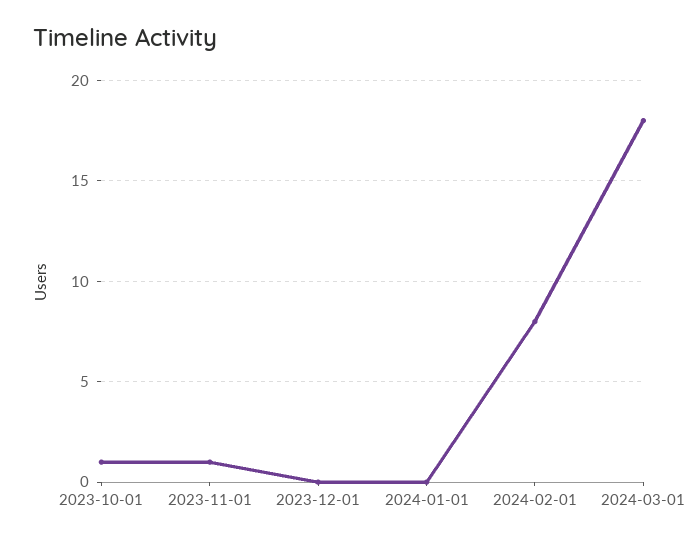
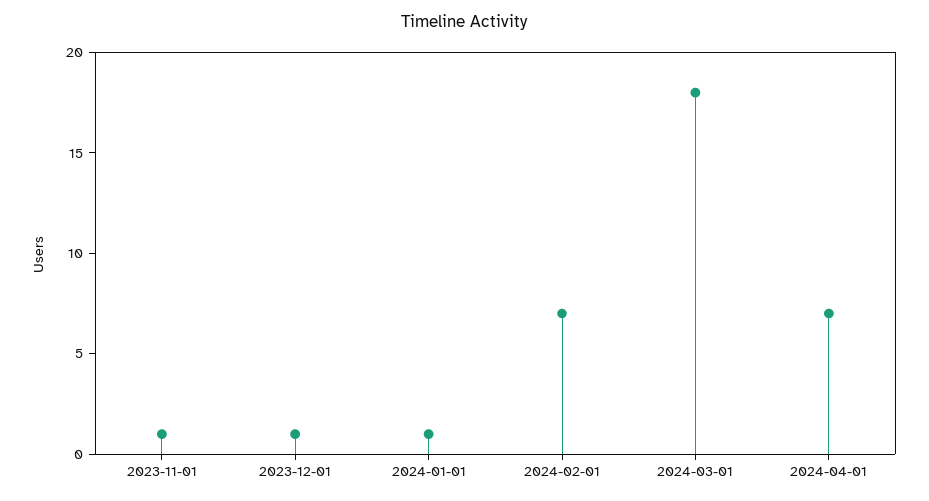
2023-10-01: 1 -> none
2023-12-01: 0 -> 1
2024-01-01: 0 -> 1
2024-02-01: 8 -> 7
2024-04-01: none -> 7

